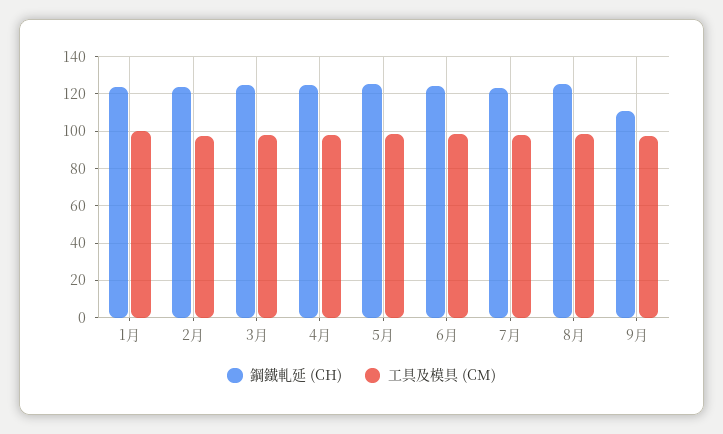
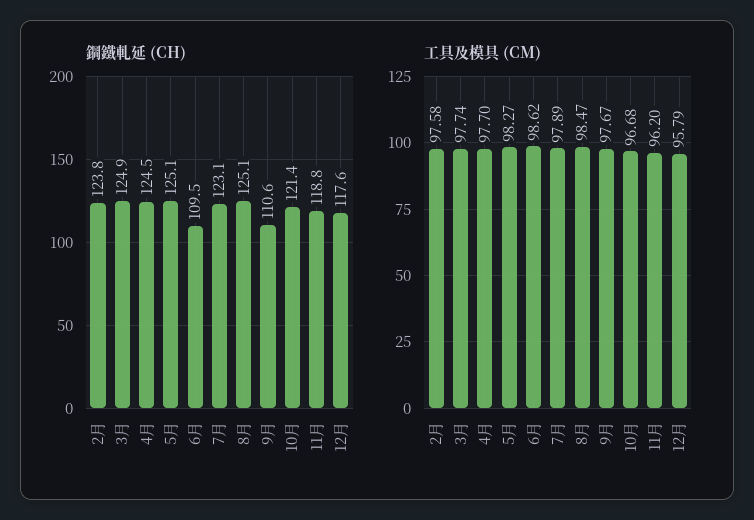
鋼鐵軋延 (CH), 1月: 125 -> none
工具及模具 (CM), 1月: 100 -> none
鋼鐵軋延 (CH), 6月: 125 -> 109.5
鋼鐵軋延 (CH), 10月: none -> 121.4
鋼鐵軋延 (CH), 11月: none -> 118.8
鋼鐵軋延 (CH), 12月: none -> 117.6
工具及模具 (CM), 10月: none -> 96.68
工具及模具 (CM), 11月: none -> 96.2
工具及模具 (CM), 12月: none -> 95.79

